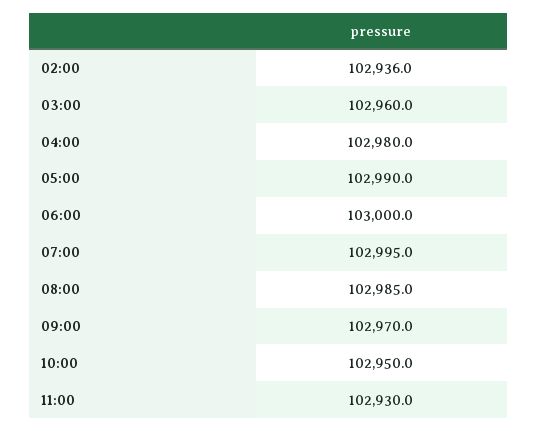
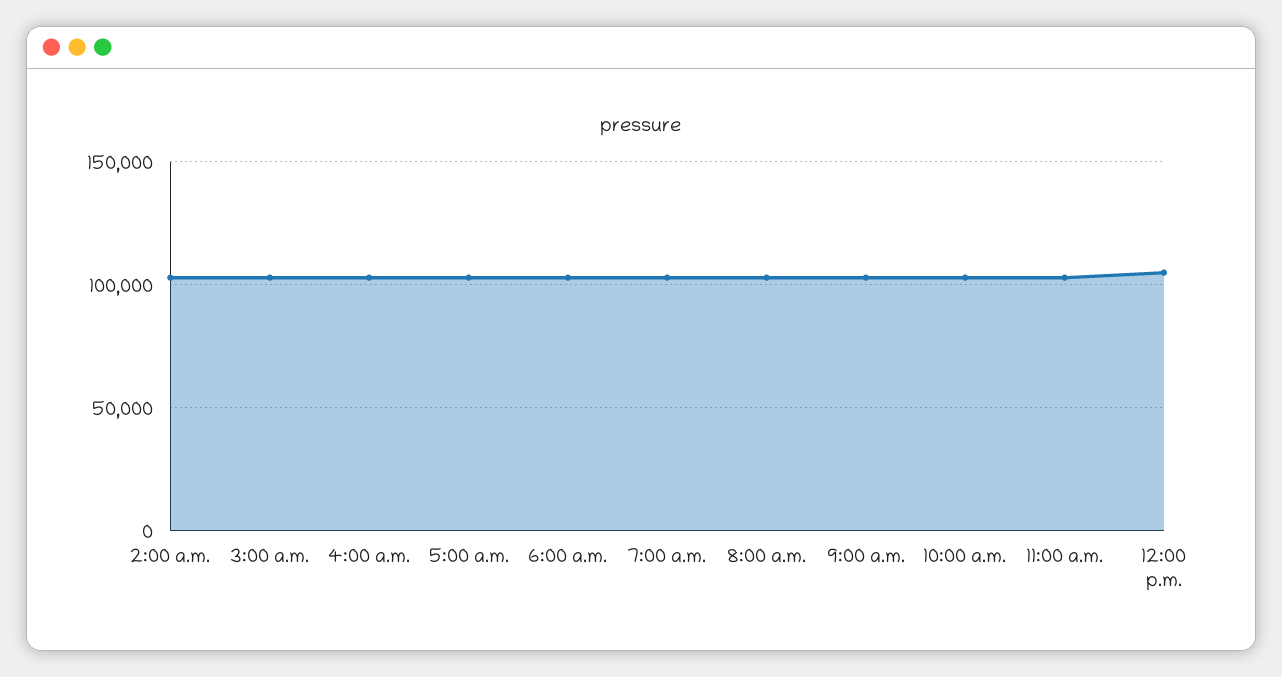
12:00 p.m.: none -> 105000

